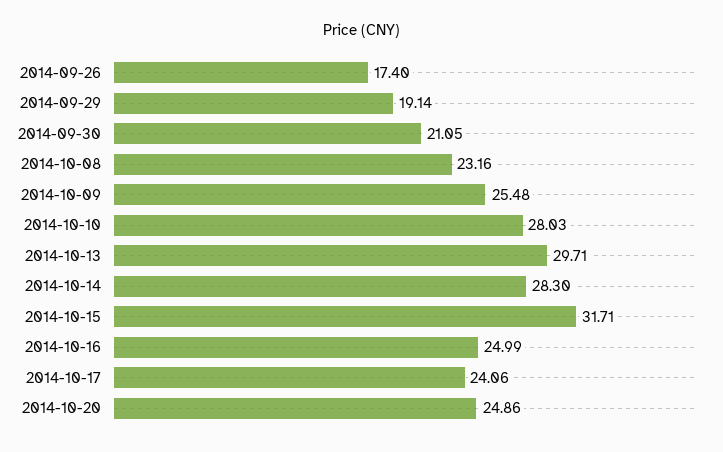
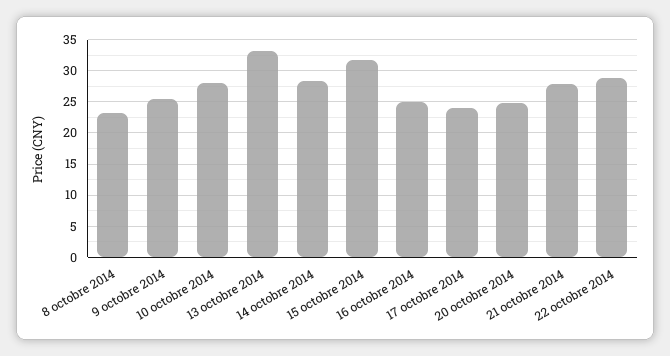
2014-09-26: 17.4 -> none
2014-09-29: 19.14 -> none
2014-09-30: 21.05 -> none
2014-10-13: 29.71 -> 33
21 octobre 2014: none -> 28
22 octobre 2014: none -> 29

